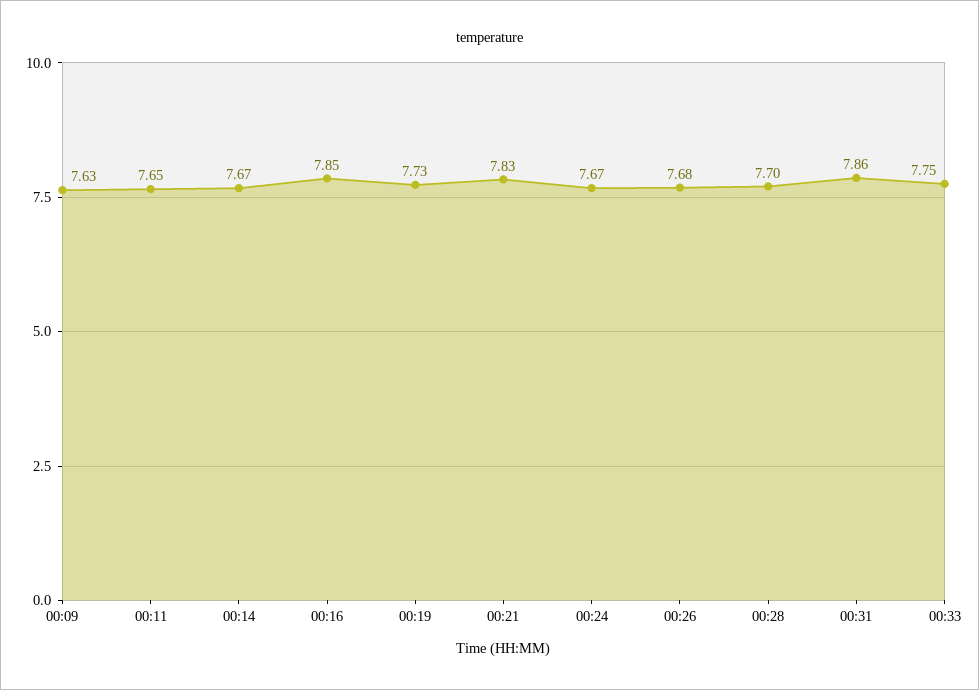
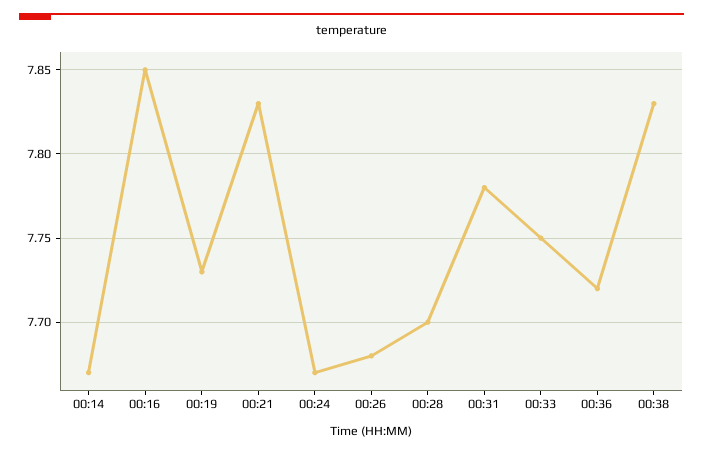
00:09: 7.63 -> none
00:11: 7.65 -> none
00:31: 7.86 -> 7.78
00:36: none -> 7.72
00:38: none -> 7.83

